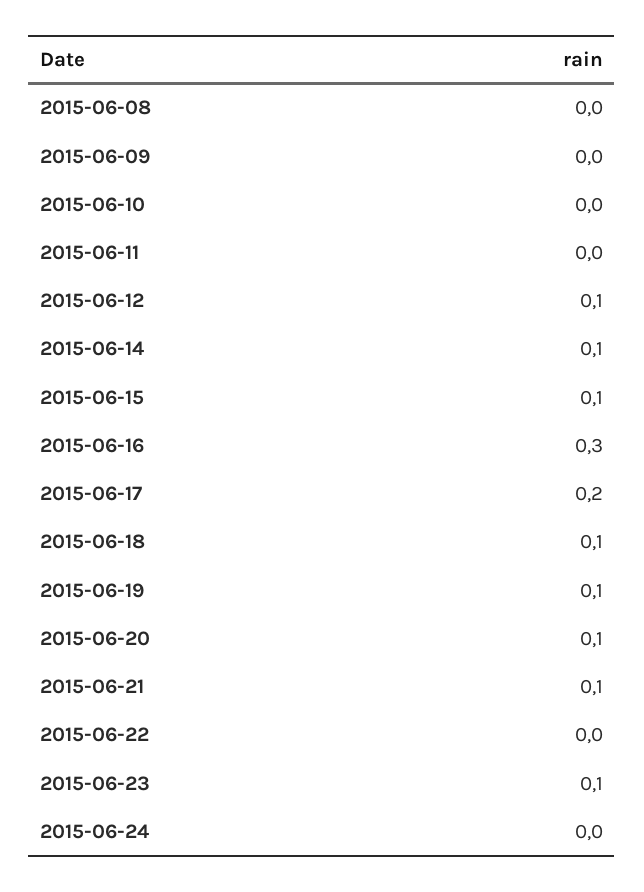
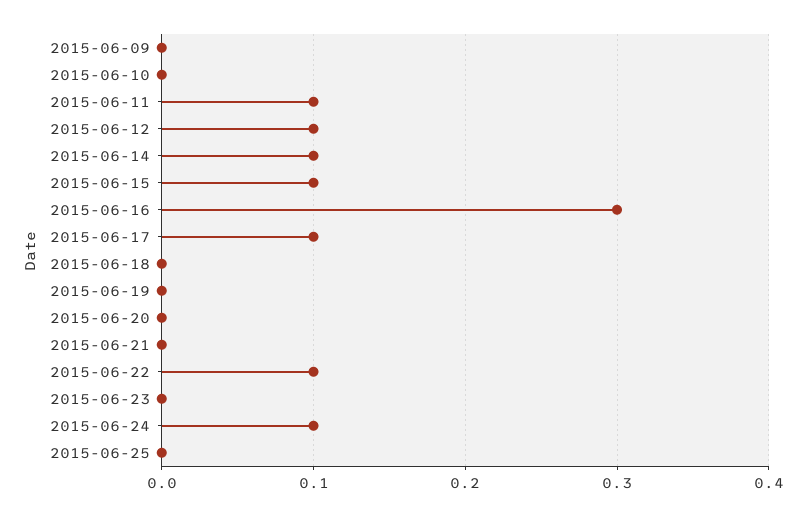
2015-06-08: 0 -> none
2015-06-11: 0 -> 0.1
2015-06-17: 0.2 -> 0.1
2015-06-18: 0.1 -> 0
2015-06-19: 0.1 -> 0
2015-06-20: 0.1 -> 0
2015-06-21: 0.1 -> 0
2015-06-22: 0 -> 0.1
2015-06-23: 0.1 -> 0
2015-06-24: 0 -> 0.1
2015-06-25: none -> 0

